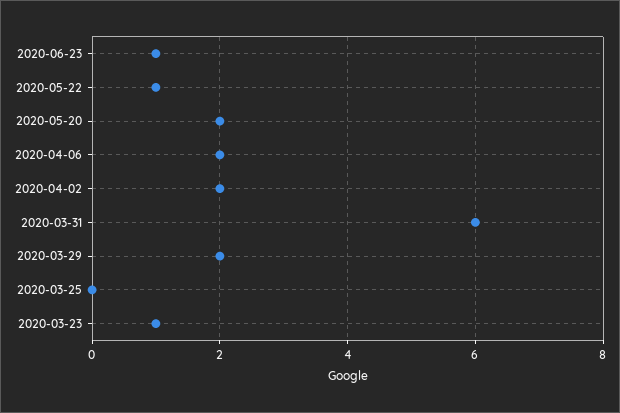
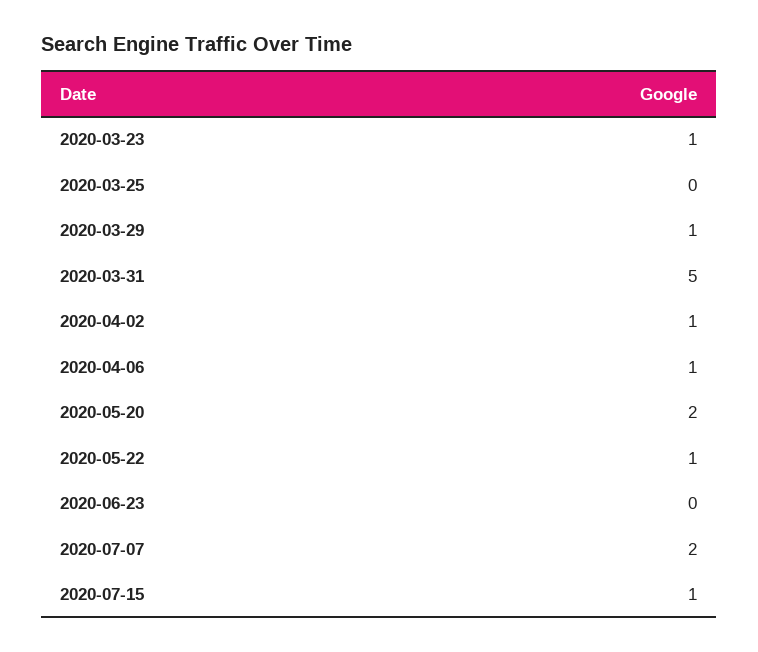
2020-06-23: 1 -> 0
2020-04-06: 2 -> 1
2020-04-02: 2 -> 1
2020-03-31: 6 -> 5
2020-03-29: 2 -> 1
2020-07-07: none -> 2
2020-07-15: none -> 1

